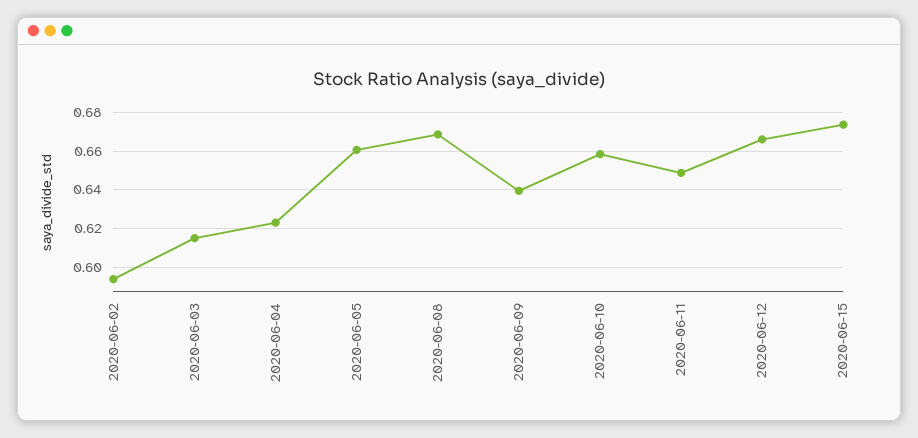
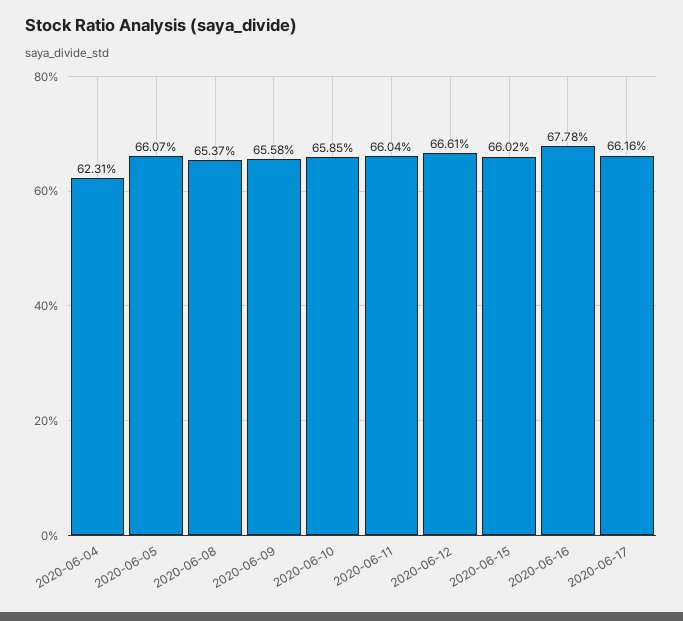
2020-06-02: 0.595 -> none
2020-06-03: 0.615 -> none
2020-06-08: 0.67 -> 0.6537
2020-06-09: 0.64 -> 0.6558
2020-06-11: 0.65 -> 0.6604
2020-06-15: 0.675 -> 0.6602
2020-06-16: none -> 0.6778
2020-06-17: none -> 0.6616

